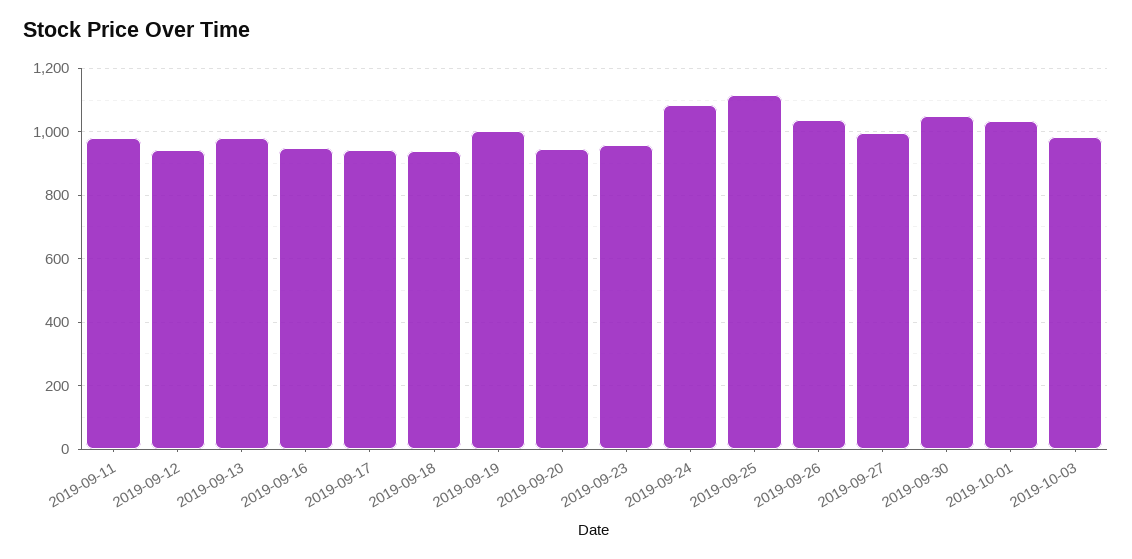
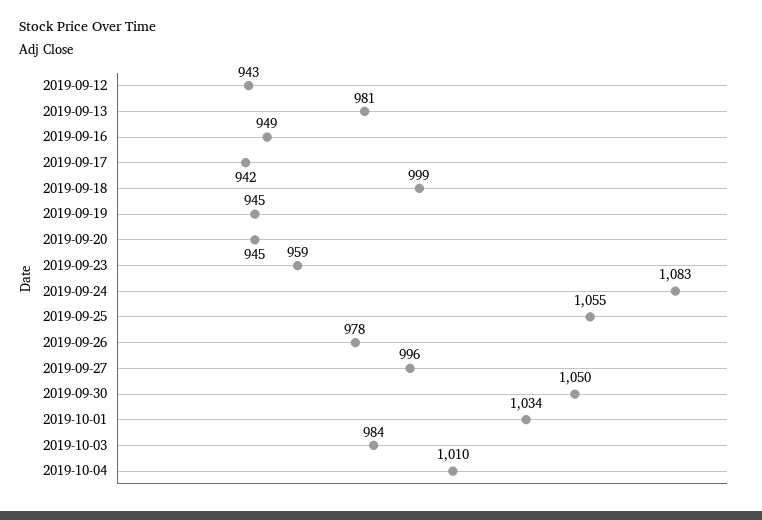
2019-09-11: 980 -> none
2019-09-18: 940 -> 999
2019-09-19: 1000 -> 945
2019-09-25: 1120 -> 1055
2019-09-26: 1040 -> 978
2019-10-04: none -> 1010

